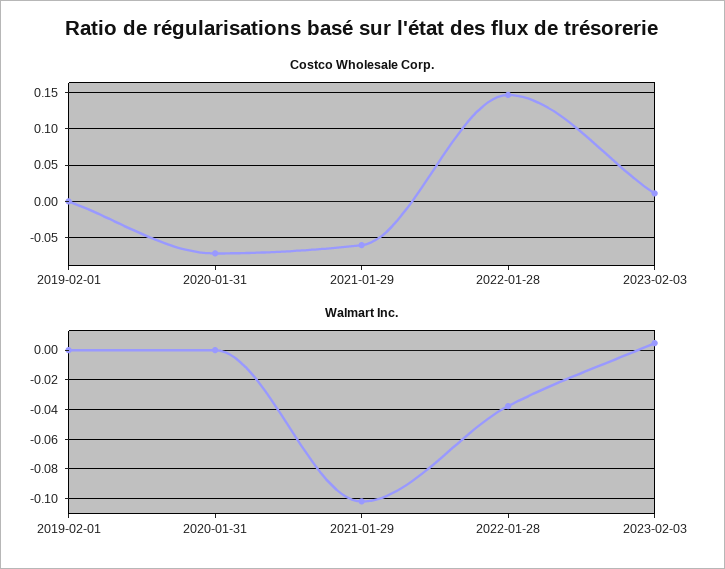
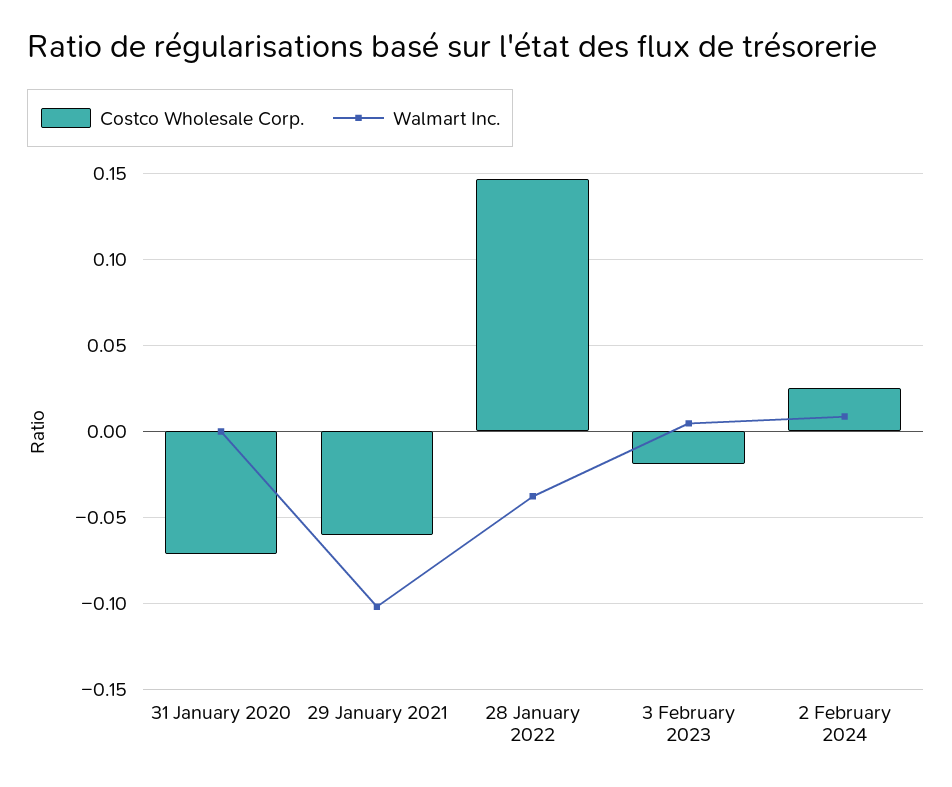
Costco Wholesale Corp., 2019-02-01: 0 -> none
Costco Wholesale Corp., 2023-02-03: 0.01 -> -0.02
Walmart Inc., 2019-02-01: 0 -> none
Costco Wholesale Corp., 2 February 2024: none -> 0.025
Walmart Inc., 2 February 2024: none -> 0.01

